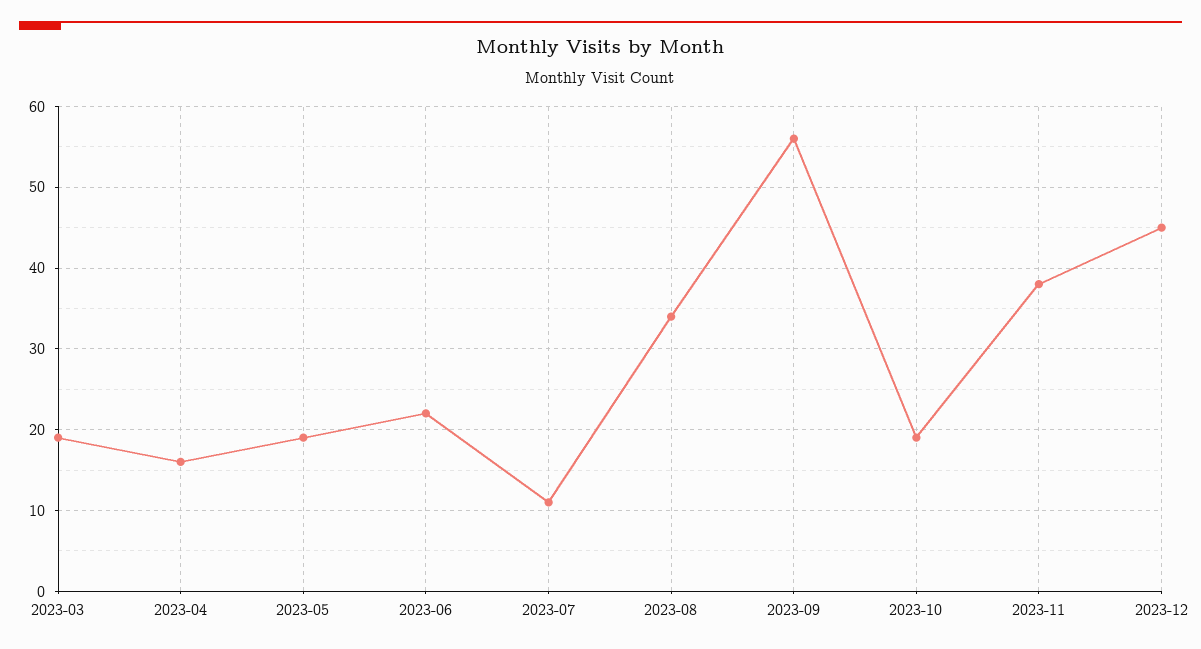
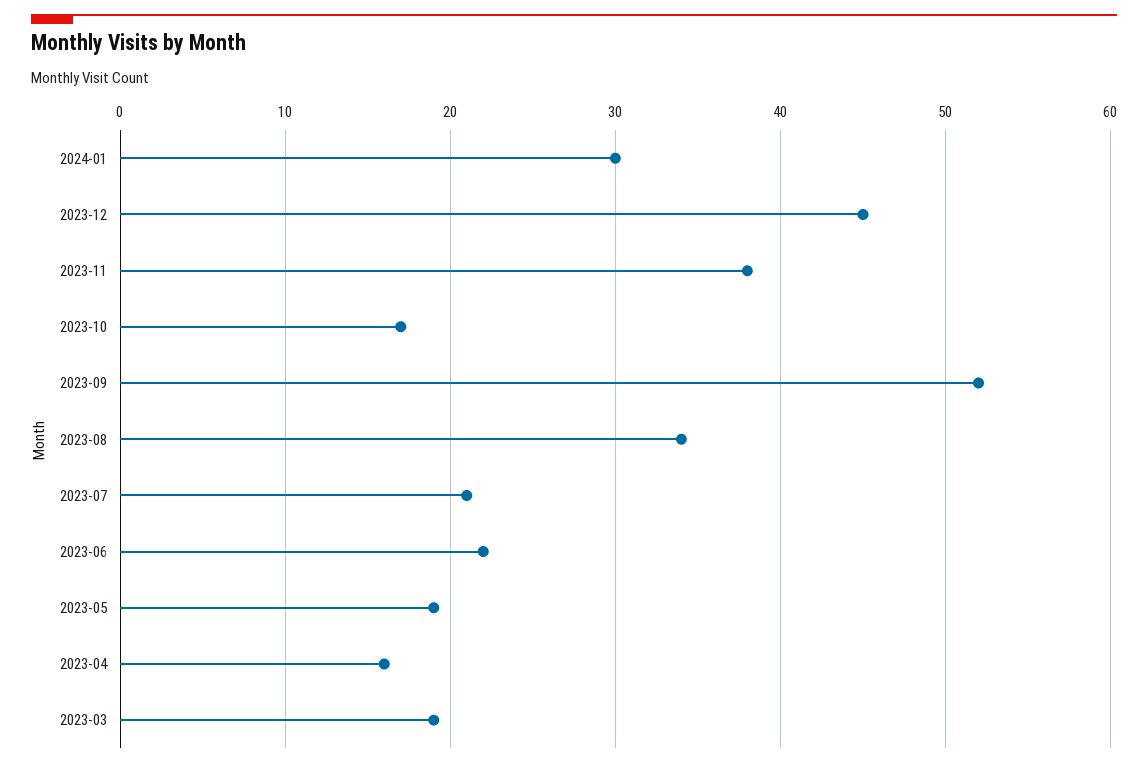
2023-07: 11 -> 21
2023-09: 56 -> 52
2023-10: 19 -> 17
2024-01: none -> 30

